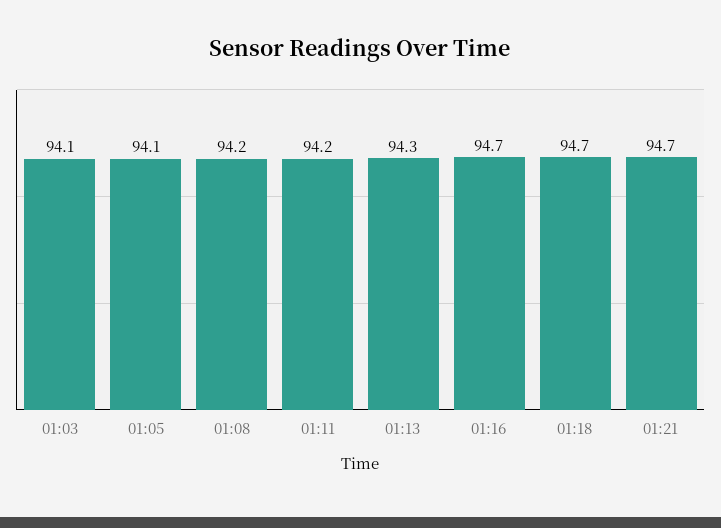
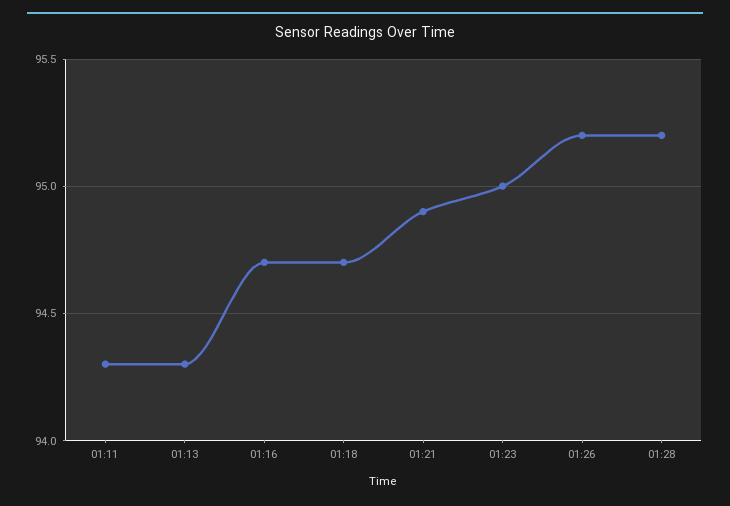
01:03: 94.1 -> none
01:05: 94.1 -> none
01:08: 94.2 -> none
01:11: 94.2 -> 94.3
01:21: 94.7 -> 94.9
01:23: none -> 95
01:26: none -> 95.2
01:28: none -> 95.2

